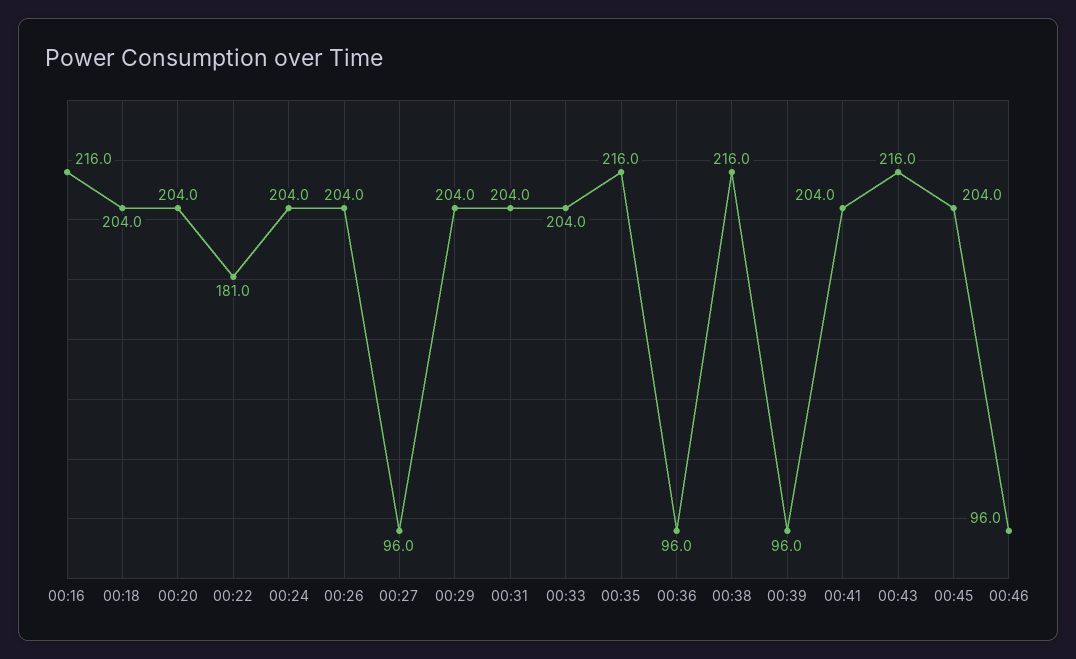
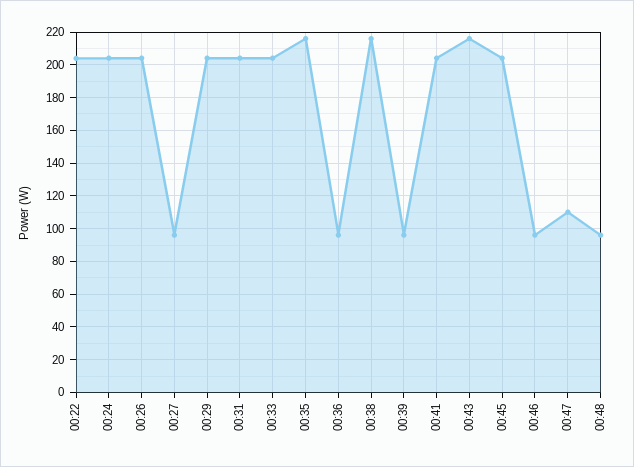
00:16: 216 -> none
00:18: 204 -> none
00:20: 204 -> none
00:22: 181 -> 205
00:47: none -> 110
00:48: none -> 95

